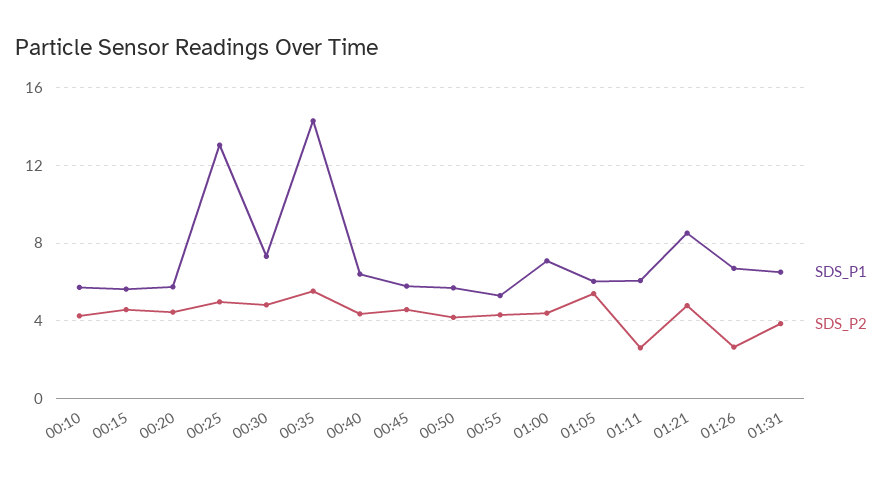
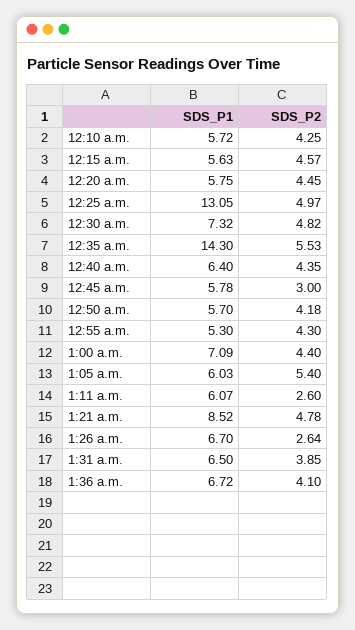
SDS_P2, 00:45: 4.5 -> 3
SDS_P1, 1:36 a.m.: none -> 6.72
SDS_P2, 1:36 a.m.: none -> 4.1

